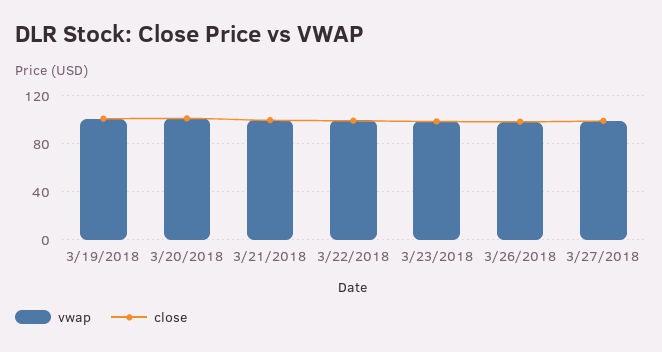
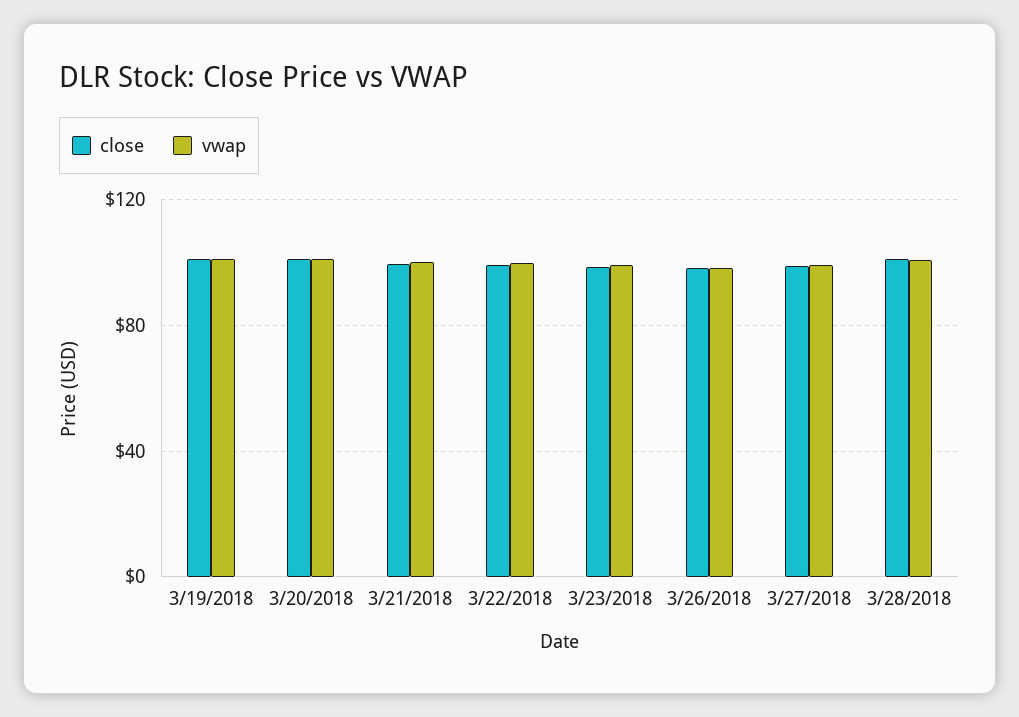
close, 3/28/2018: none -> 100
vwap, 3/28/2018: none -> 100

